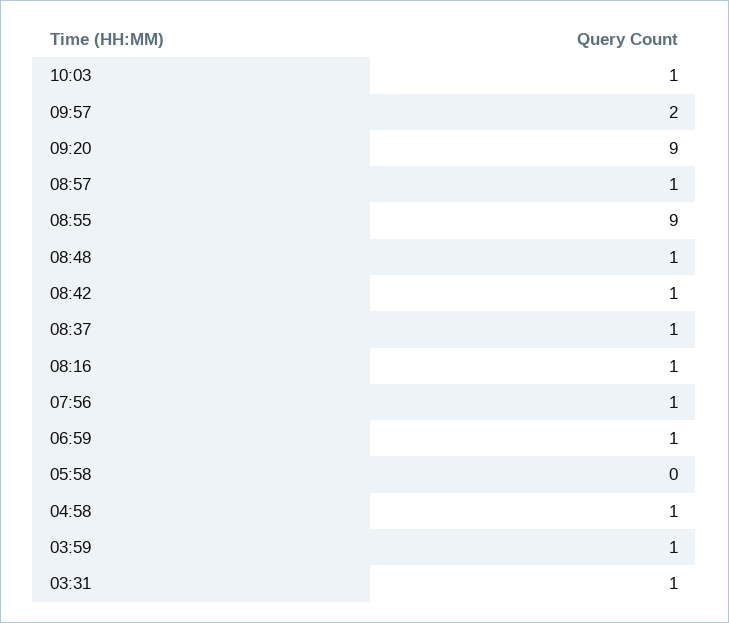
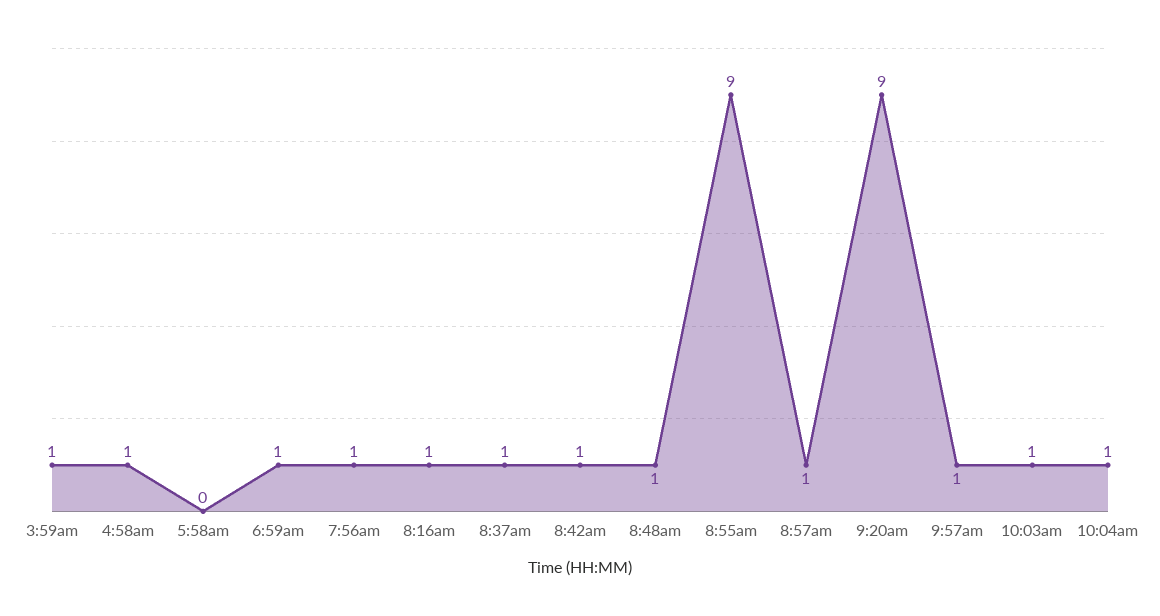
09:57: 2 -> 1
03:31: 1 -> none
10:04am: none -> 1

